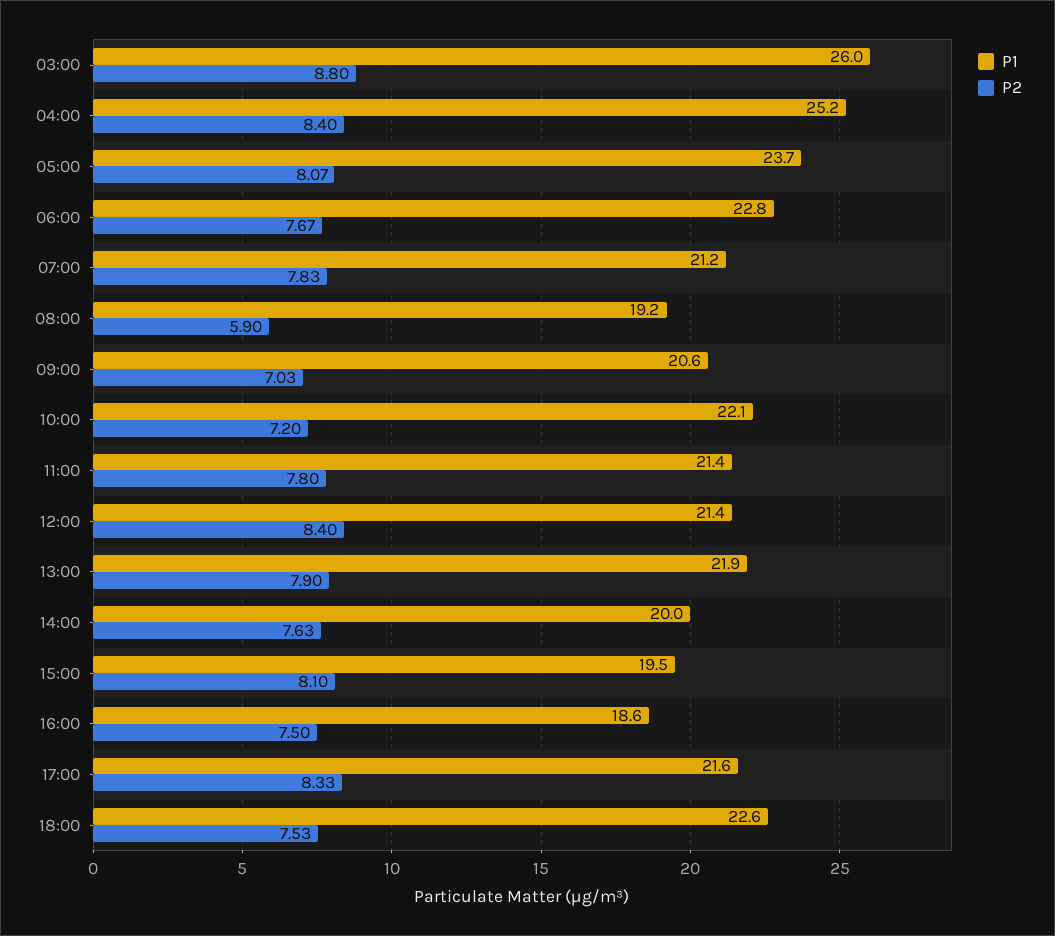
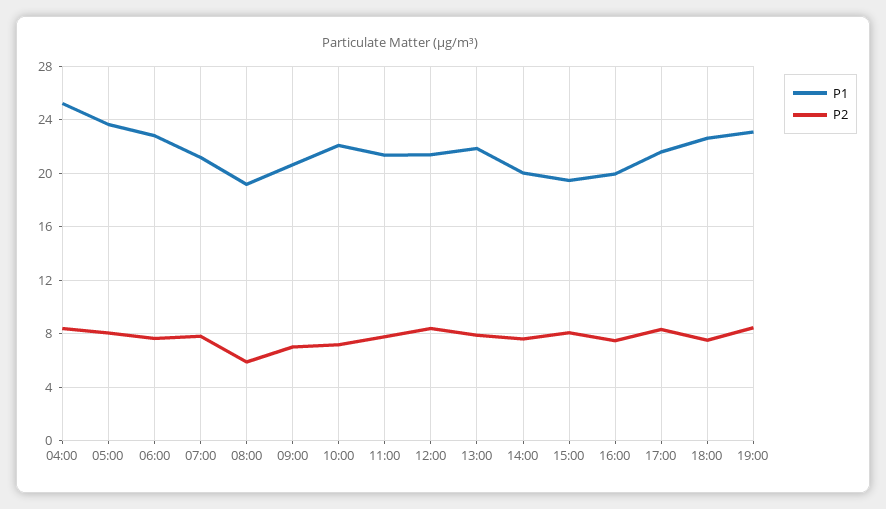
P1, 03:00: 26 -> none
P2, 03:00: 8.8 -> none
P1, 16:00: 18.6 -> 20
P1, 19:00: none -> 23
P2, 19:00: none -> 8.5

